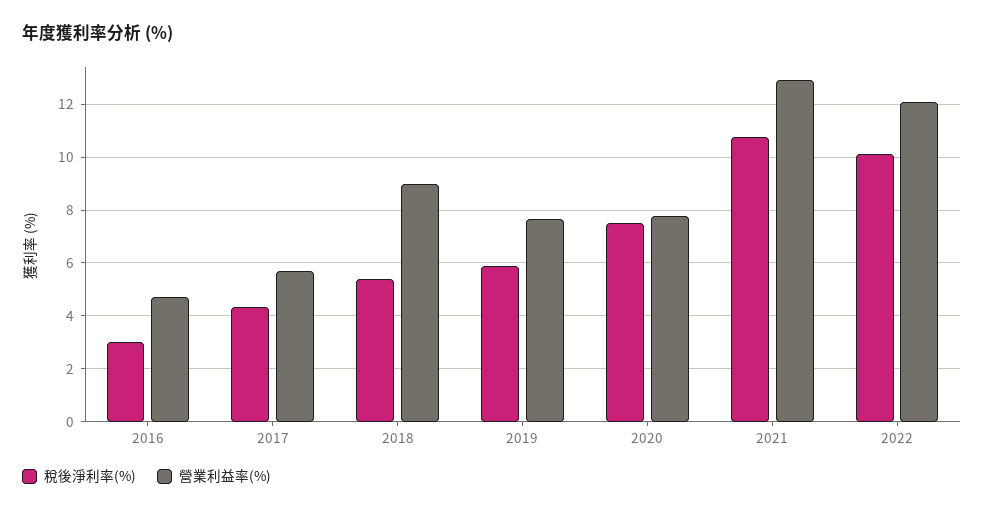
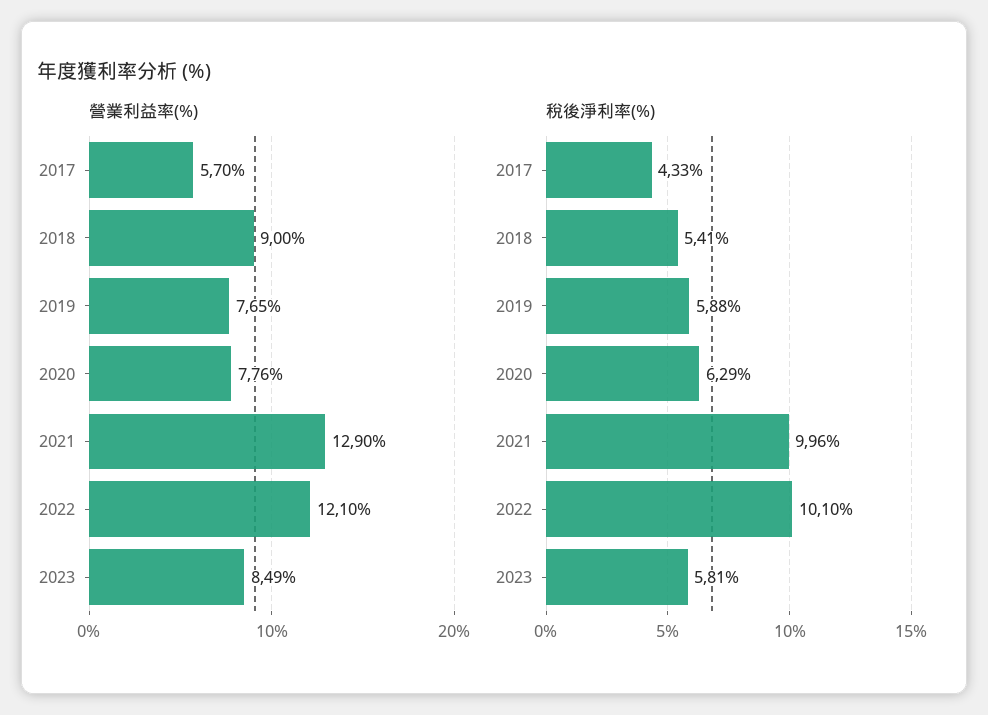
稅後淨利率(%), 2016: 3 -> none
營業利益率(%), 2016: 4.75 -> none
稅後淨利率(%), 2020: 7.5 -> 6.29
稅後淨利率(%), 2021: 10.75 -> 9.96
營業利益率(%), 2023: none -> 8.49
稅後淨利率(%), 2023: none -> 5.81

